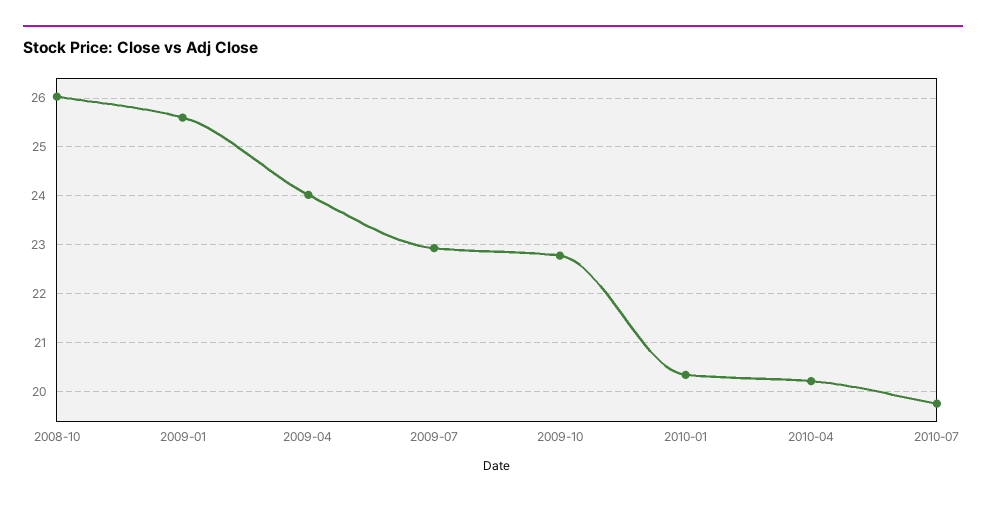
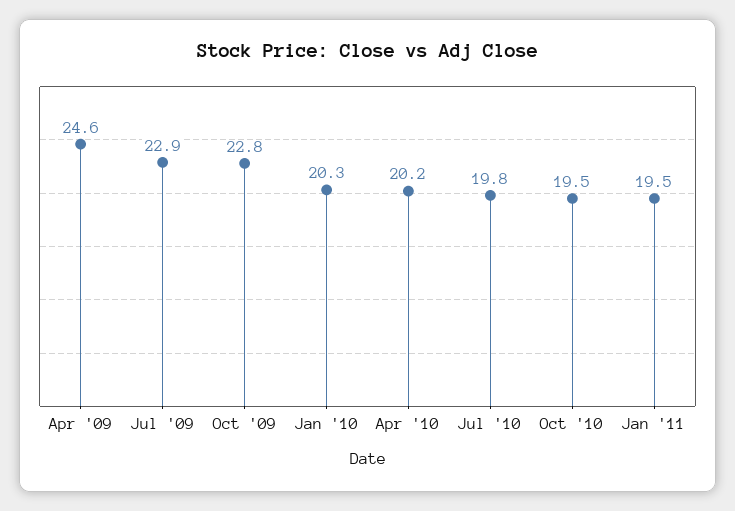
2008-10: 26 -> none
2009-01: 25.6 -> none
2009-04: 24 -> 24.6
Oct '10: none -> 19.5
Jan '11: none -> 19.5

